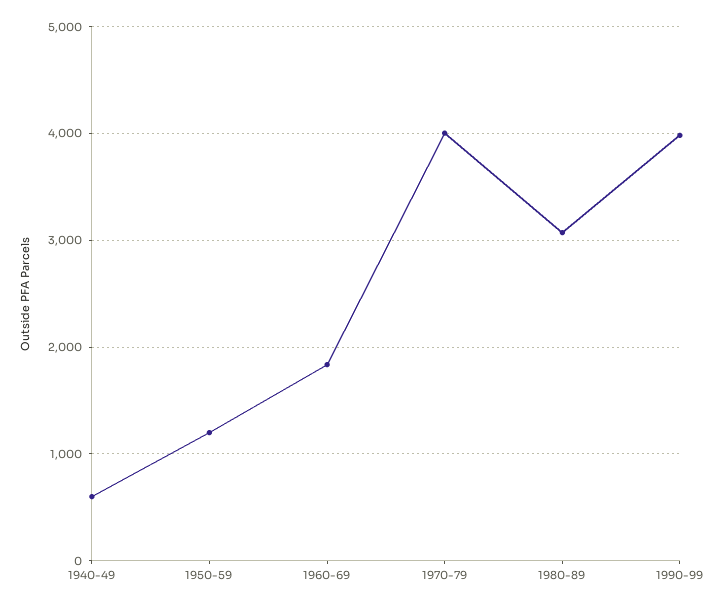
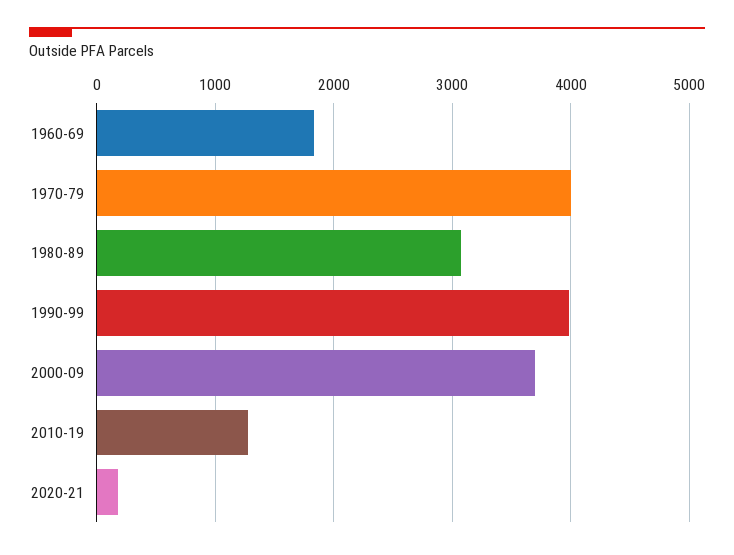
1940-49: 600 -> none
1950-59: 1200 -> none
2000-09: none -> 3700
2010-19: none -> 1300
2020-21: none -> 200

